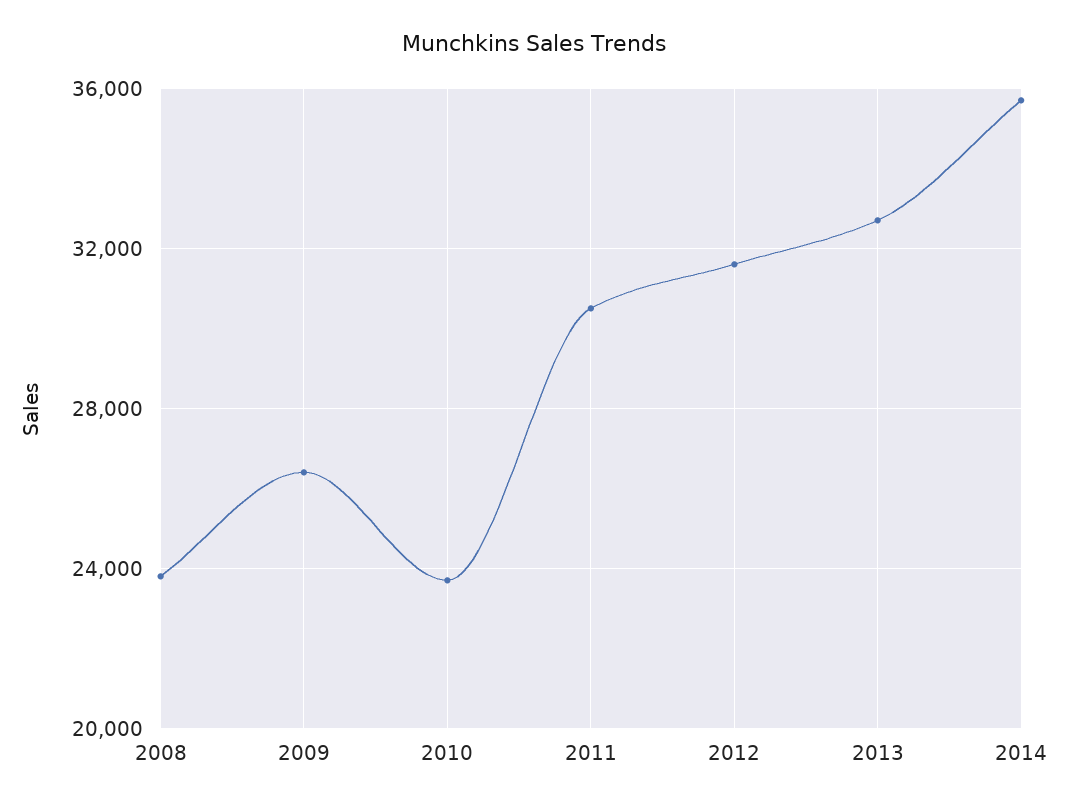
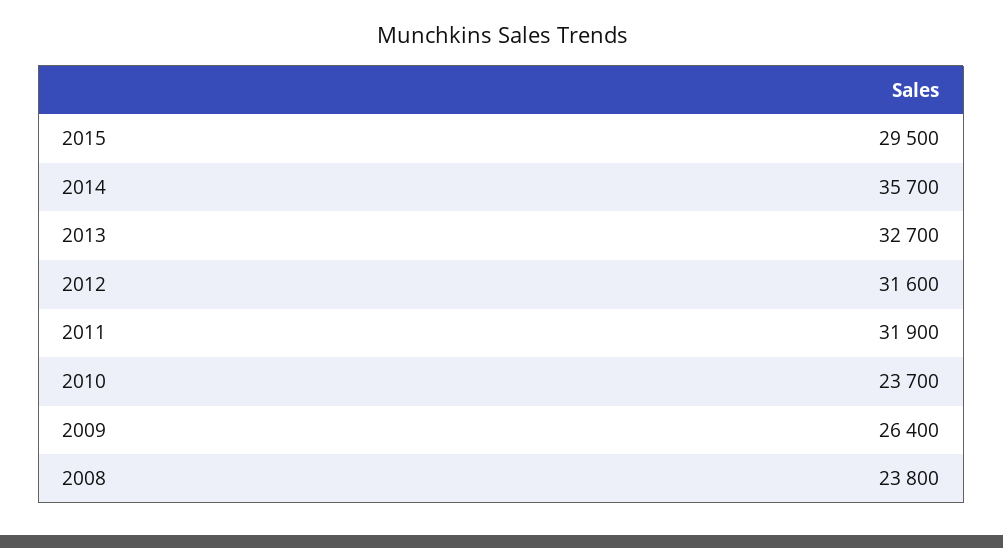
2011: 30500 -> 31900
2015: none -> 29500

